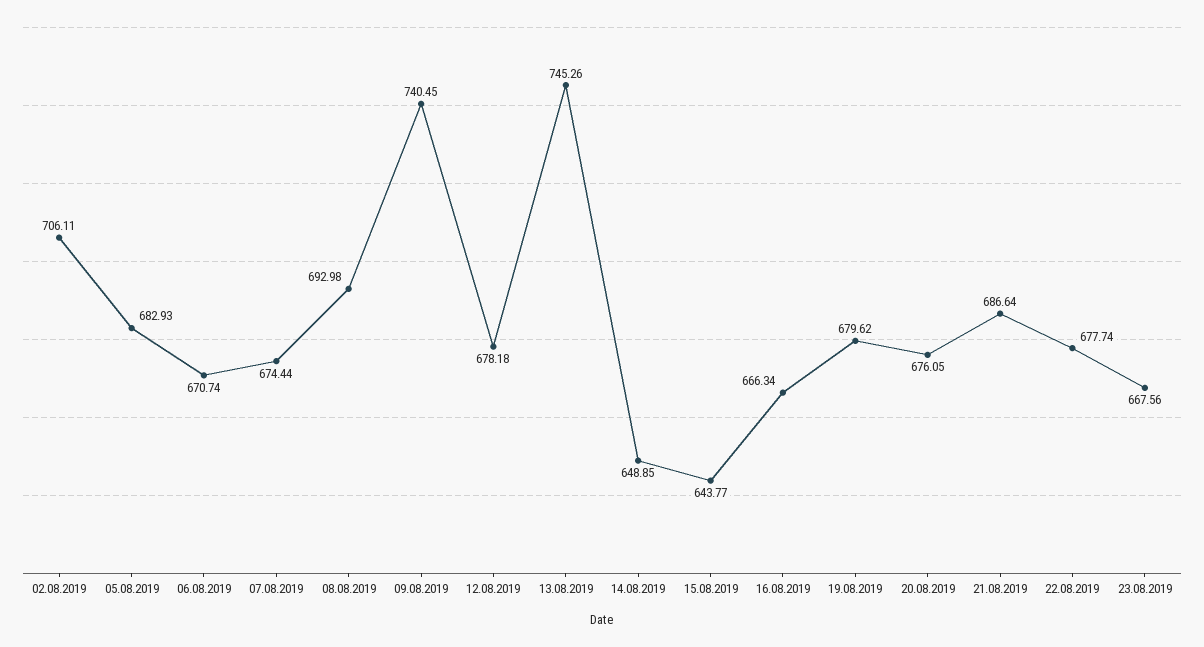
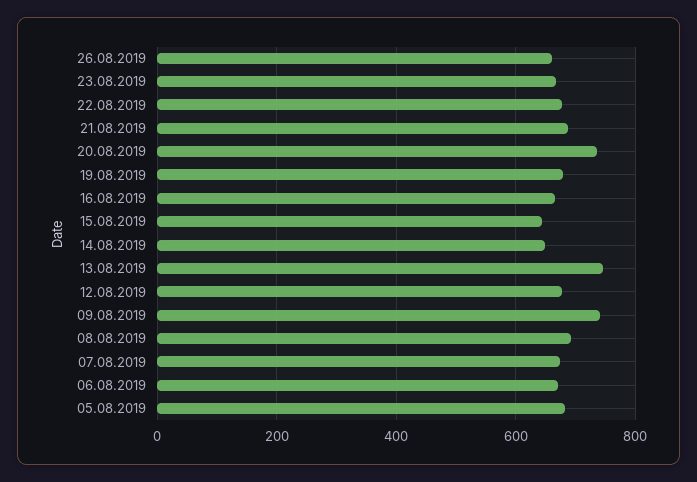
02.08.2019: 706.11 -> none
20.08.2019: 676.05 -> 740
26.08.2019: none -> 660

